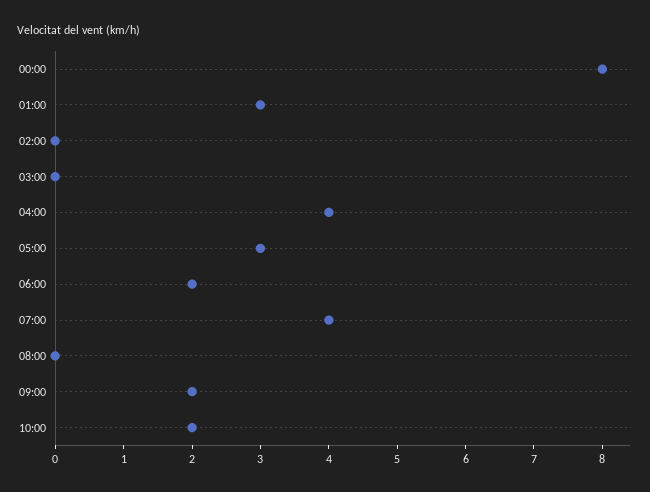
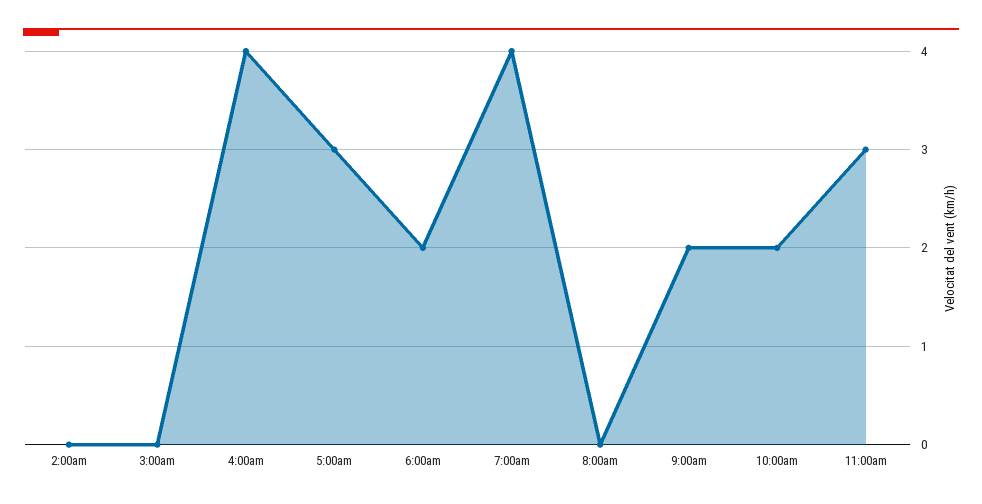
00:00: 8 -> none
01:00: 3 -> none
11:00am: none -> 3

